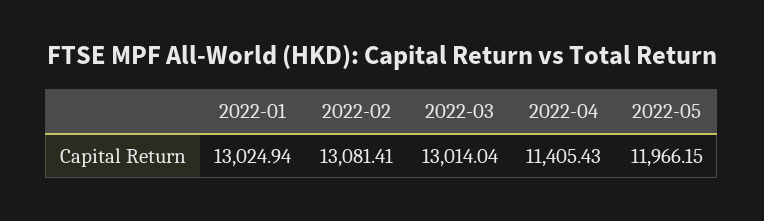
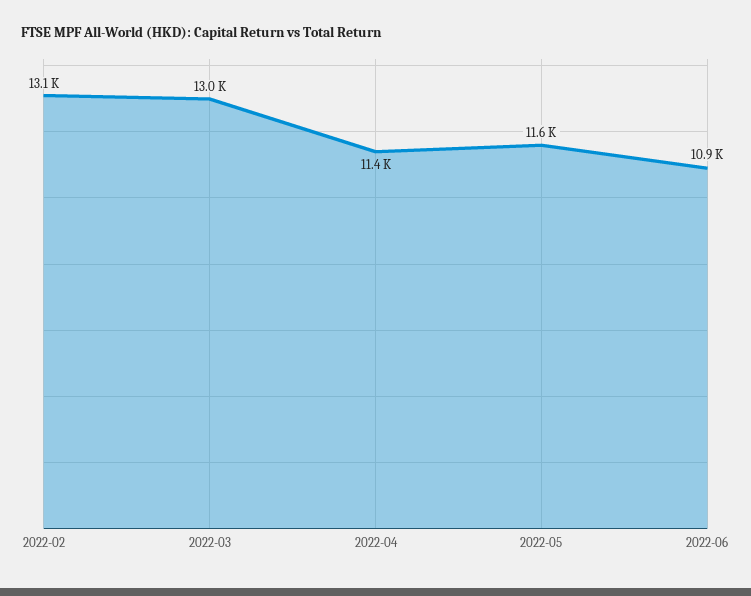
2022-01: 13024.94 -> none
2022-05: 11966.15 -> 11600
2022-06: none -> 10900

